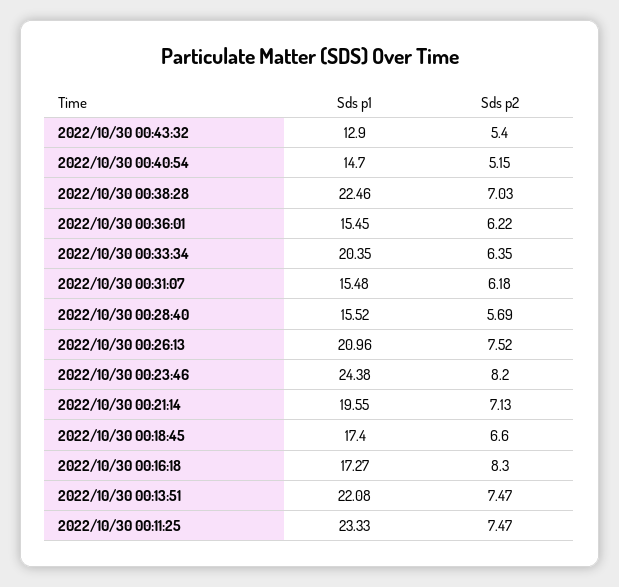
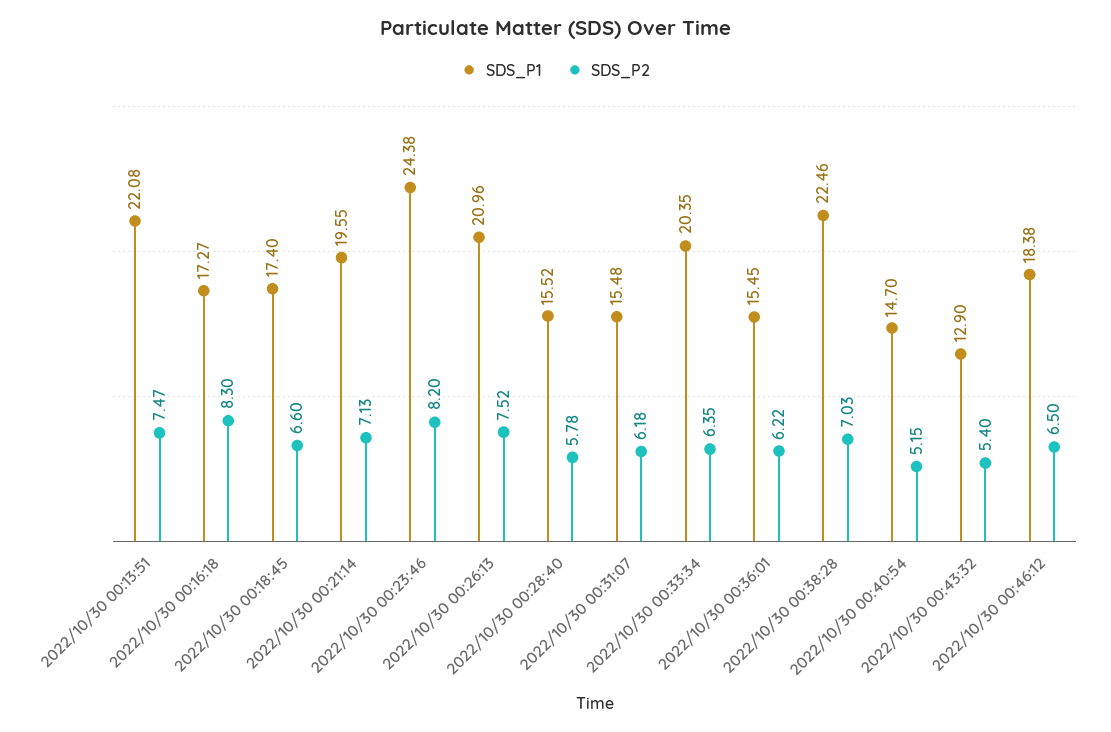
Sds p2, 2022/10/30 00:28:40: 5.69 -> 5.78
Sds p1, 2022/10/30 00:11:25: 23.33 -> none
Sds p2, 2022/10/30 00:11:25: 7.47 -> none
Sds p1, 2022/10/30 00:46:12: none -> 18.38
Sds p2, 2022/10/30 00:46:12: none -> 6.5

